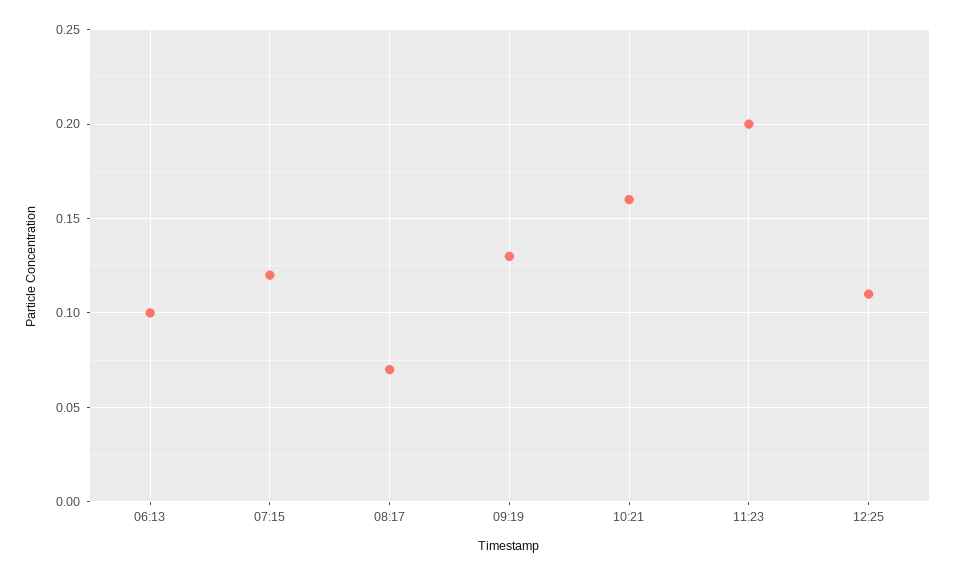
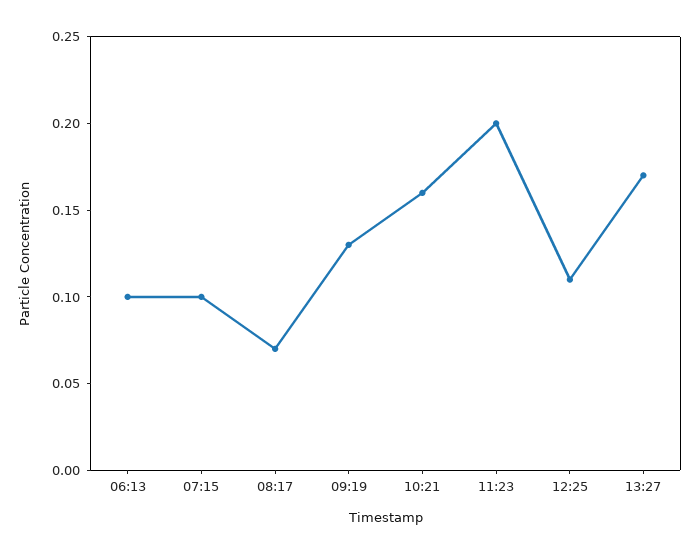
07:15: 0.12 -> 0.1
13:27: none -> 0.17

